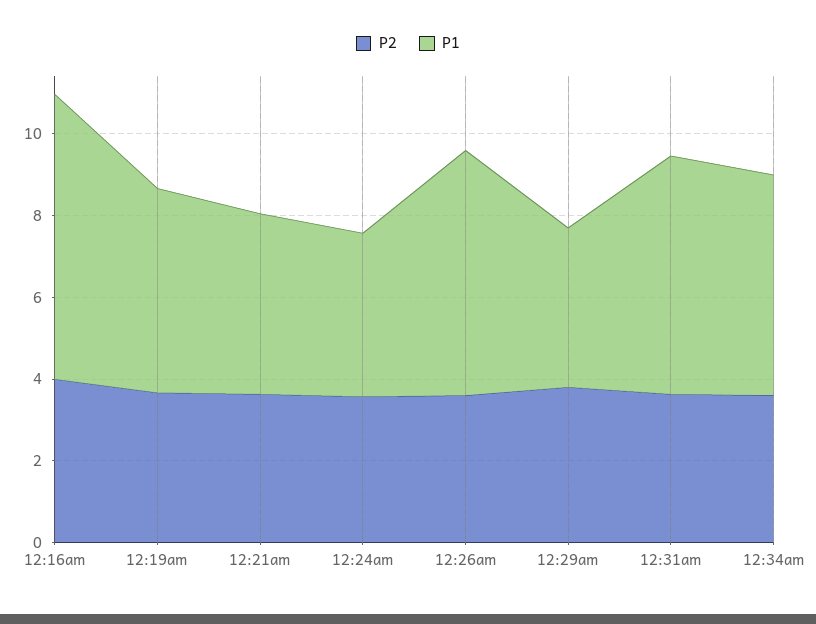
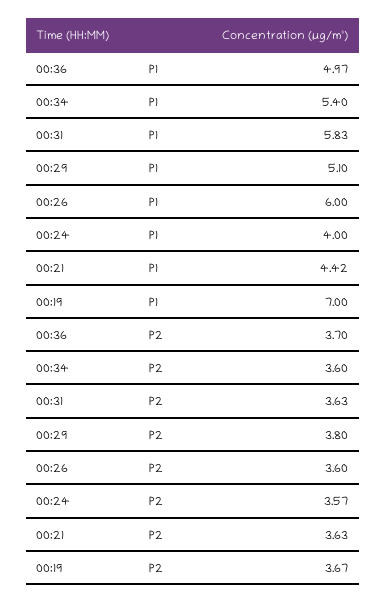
P2, 12:16am: 4 -> none
P1, 12:16am: 7 -> none
P1, 12:19am: 5 -> 7
P1, 12:29am: 4 -> 5.1
P1, 00:36: none -> 4.97
P2, 00:36: none -> 3.7

